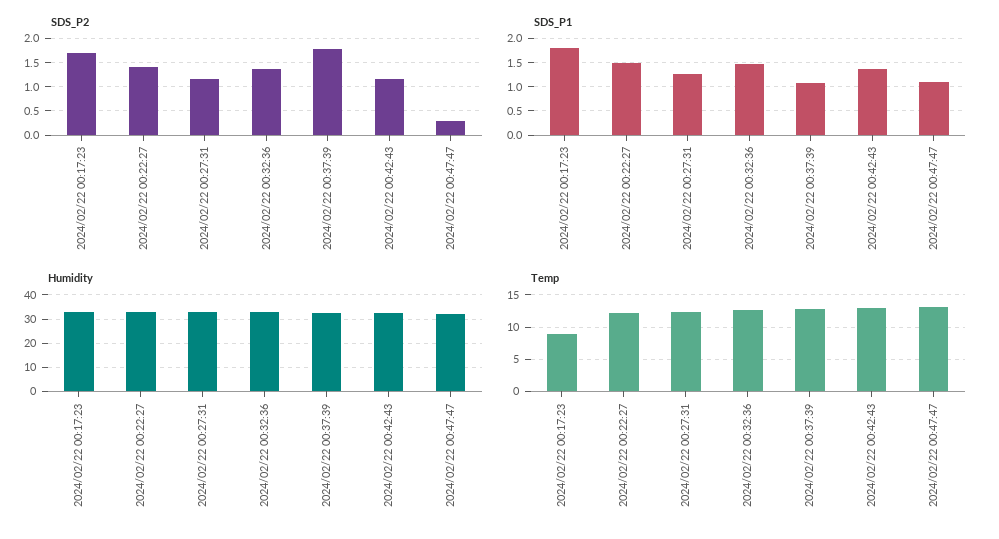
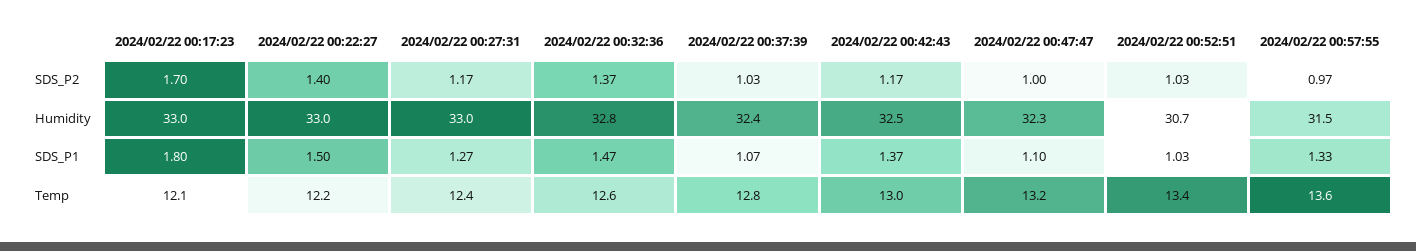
SDS_P2, 2024/02/22 00:37:39: 1.75 -> 1.03
SDS_P2, 2024/02/22 00:47:47: 0.25 -> 1
Temp, 2024/02/22 00:17:23: 9 -> 12.1
SDS_P2, 2024/02/22 00:52:51: none -> 1.03
SDS_P2, 2024/02/22 00:57:55: none -> 0.97
Humidity, 2024/02/22 00:52:51: none -> 30.7
Humidity, 2024/02/22 00:57:55: none -> 31.5
SDS_P1, 2024/02/22 00:52:51: none -> 1.03
SDS_P1, 2024/02/22 00:57:55: none -> 1.33
Temp, 2024/02/22 00:52:51: none -> 13.4
Temp, 2024/02/22 00:57:55: none -> 13.6

